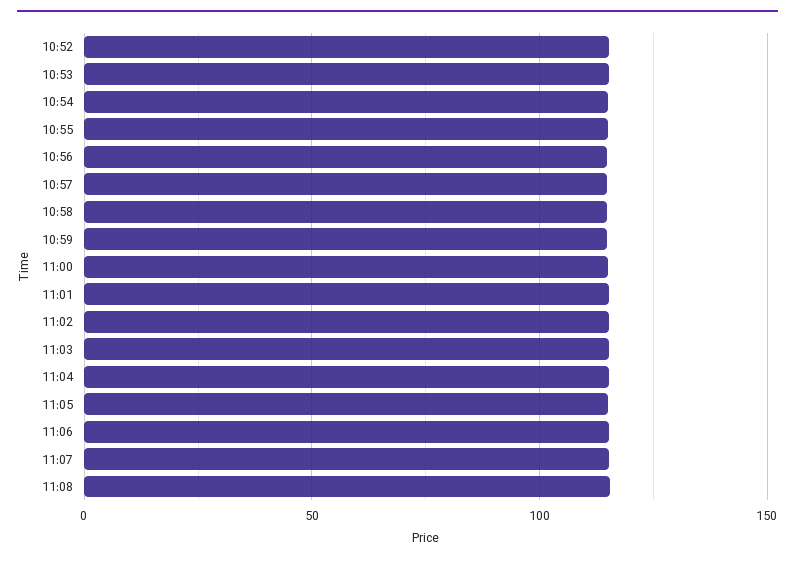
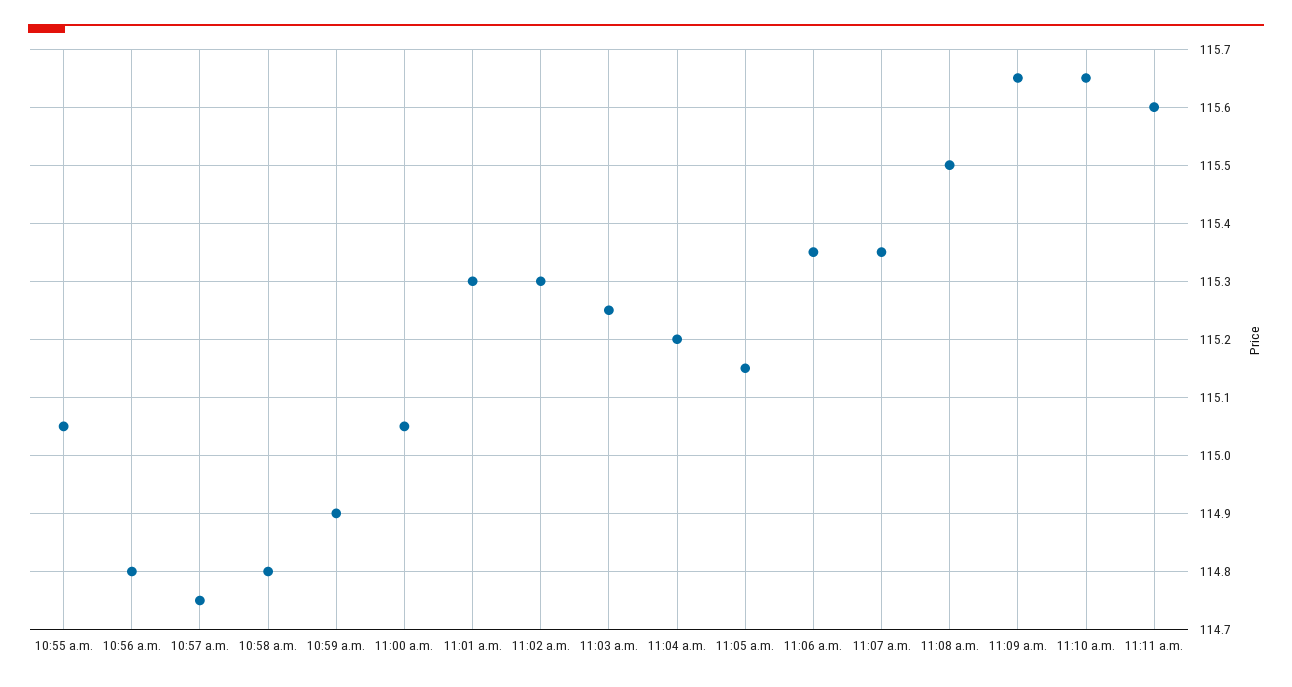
10:52: 115 -> none
10:53: 115 -> none
10:54: 115 -> none
11:09 a.m.: none -> 115.65
11:10 a.m.: none -> 115.65
11:11 a.m.: none -> 115.6

